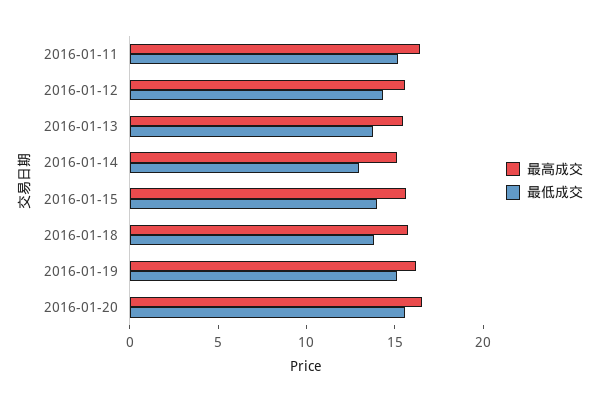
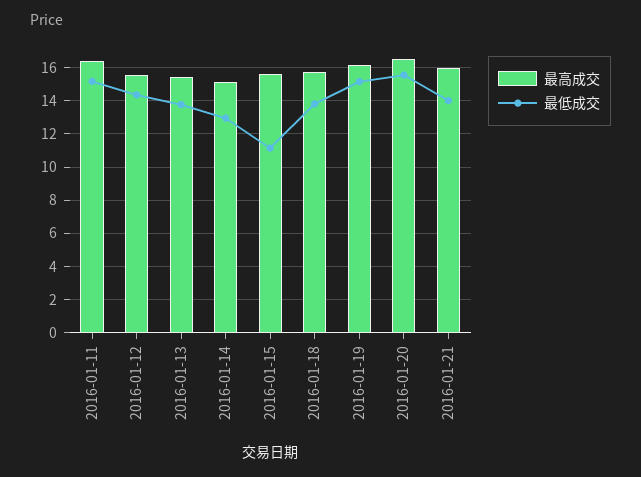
最低成交, 2016-01-15: 14 -> 11
最高成交, 2016-01-21: none -> 16
最低成交, 2016-01-21: none -> 14

